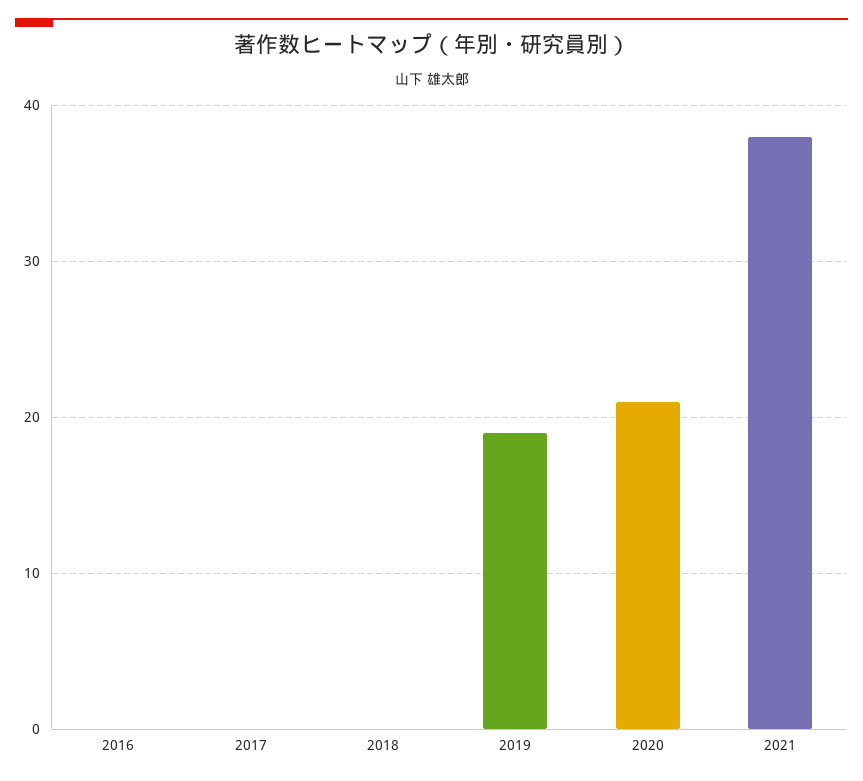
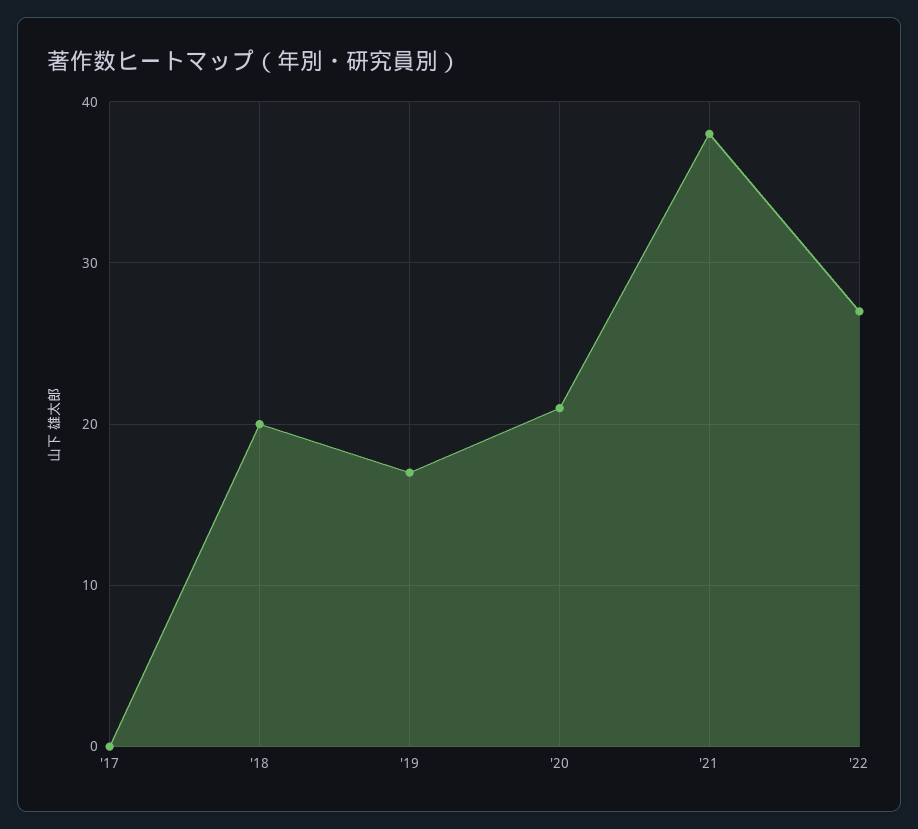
2016: 0 -> none
2018: 0 -> 20
2019: 19 -> 17
'22: none -> 27

